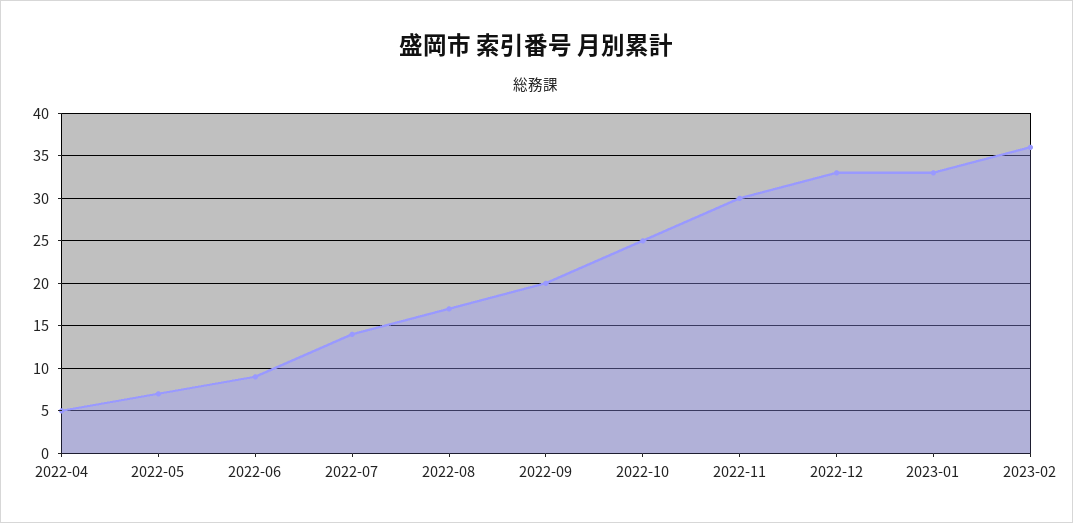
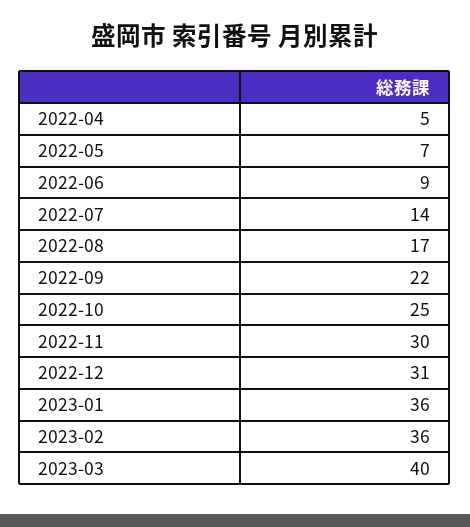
2022-09: 20 -> 22
2022-12: 33 -> 31
2023-01: 33 -> 36
2023-03: none -> 40

